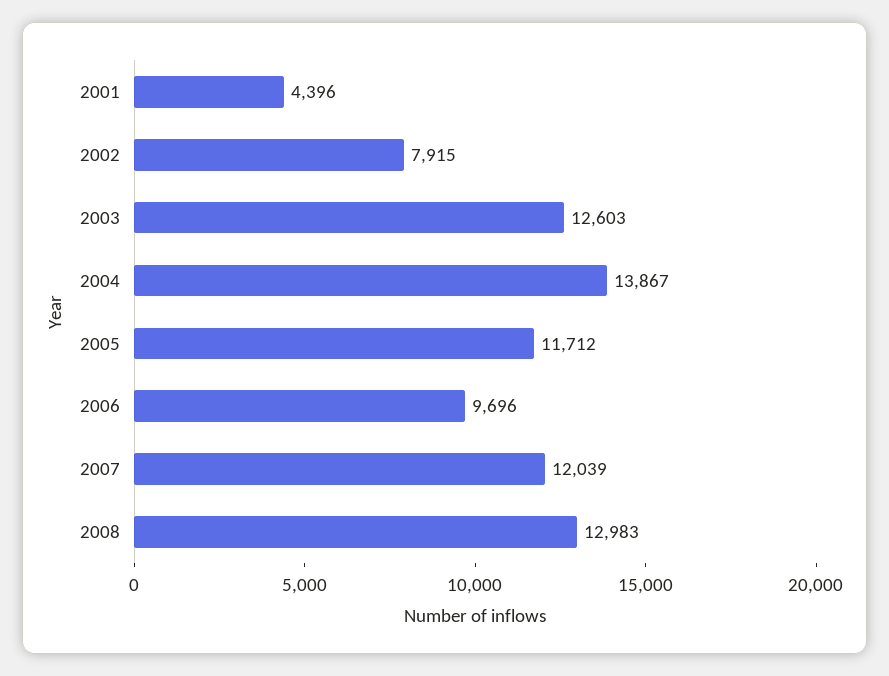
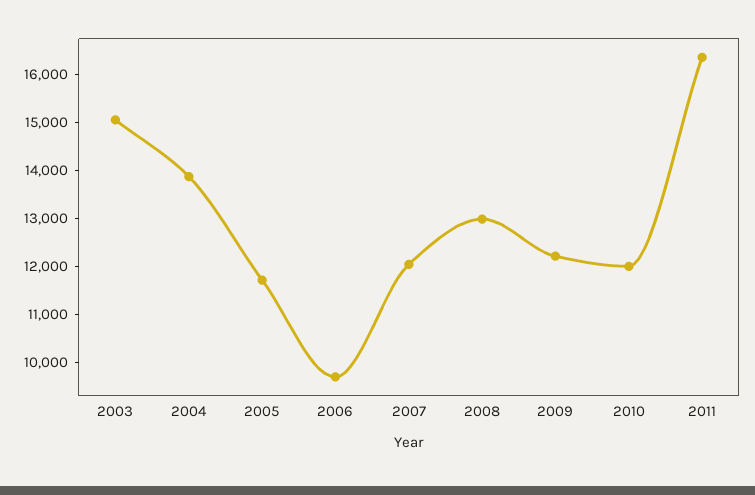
2001: 4396 -> none
2002: 7915 -> none
2003: 12603 -> 15000
2009: none -> 12200
2010: none -> 12000
2011: none -> 16400

